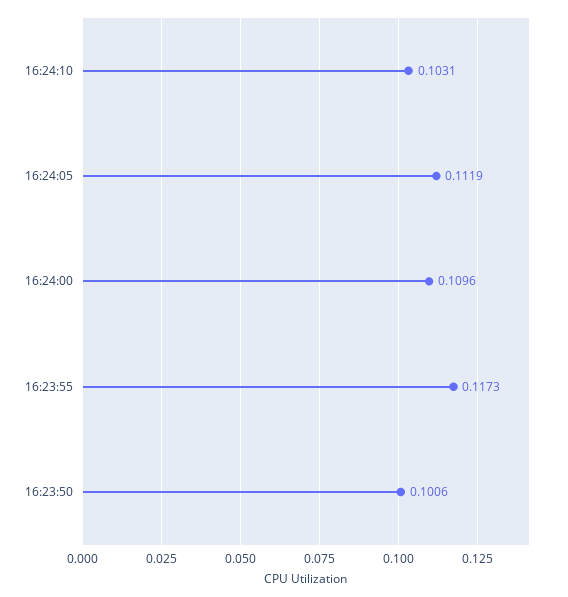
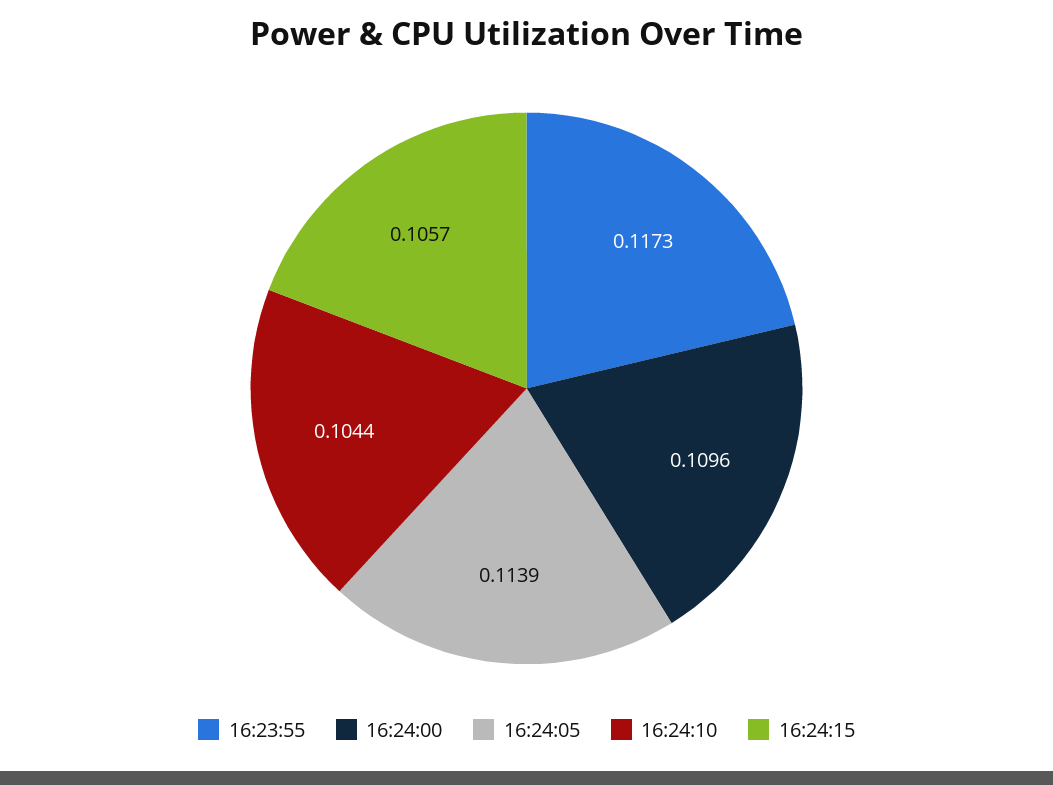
16:24:10: 0.1031 -> 0.1044
16:24:05: 0.1119 -> 0.1139
16:23:50: 0.1006 -> none
16:24:15: none -> 0.1057

